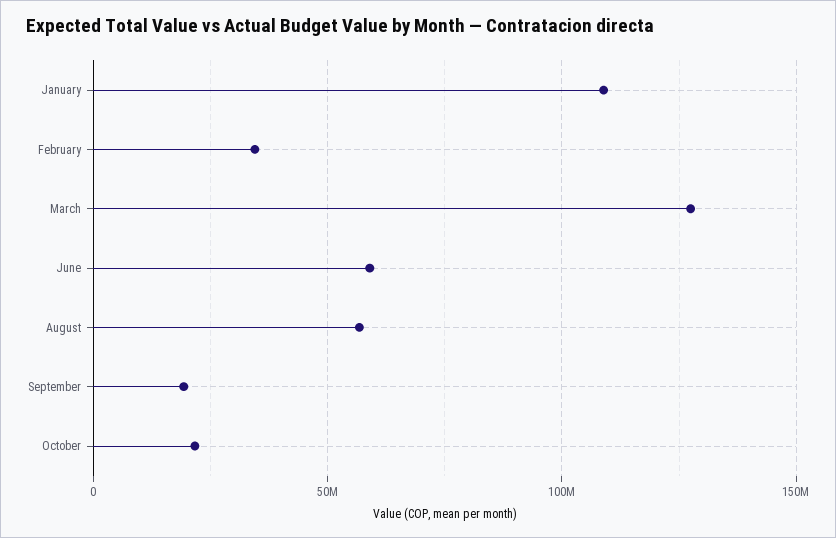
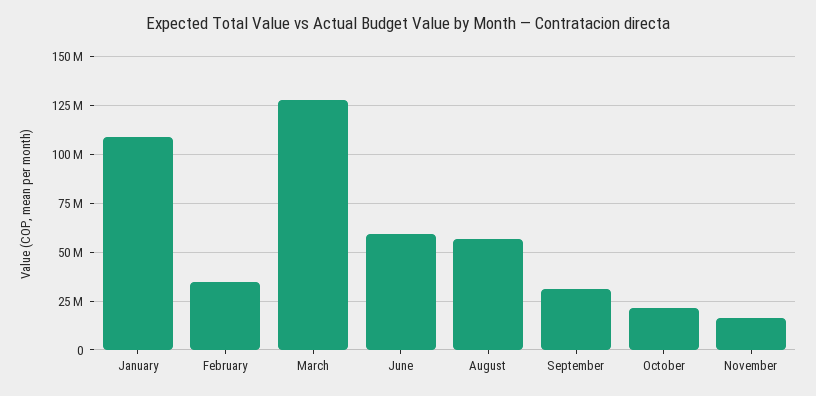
September: 20000000 -> 30000000
November: none -> 15000000

